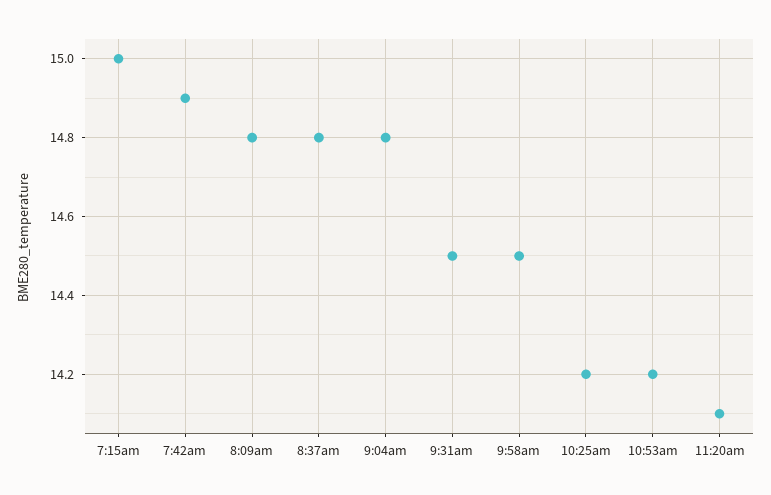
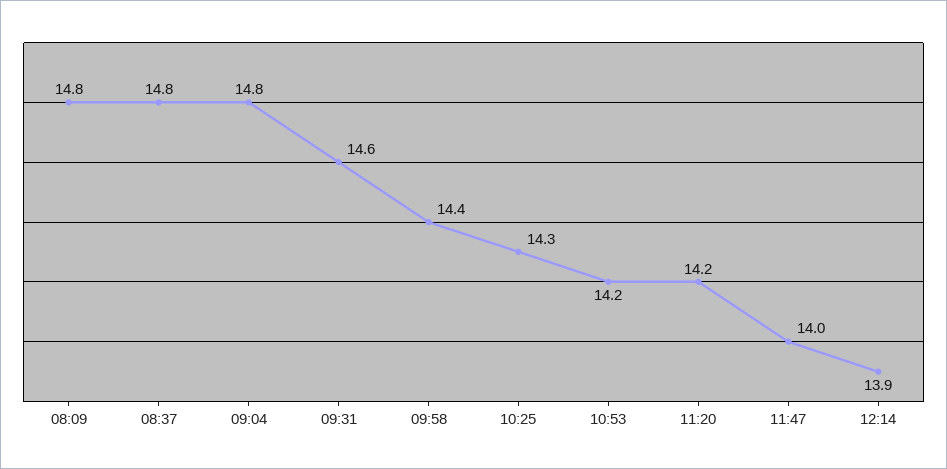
7:15am: 15 -> none
7:42am: 14.9 -> none
9:31am: 14.5 -> 14.6
9:58am: 14.5 -> 14.4
10:25am: 14.2 -> 14.3
11:20am: 14.1 -> 14.2
11:47: none -> 14
12:14: none -> 13.9

